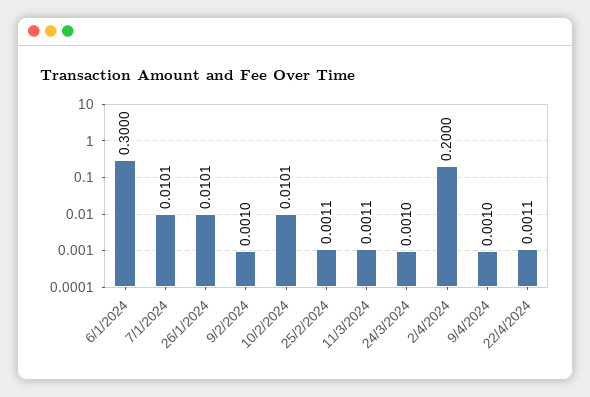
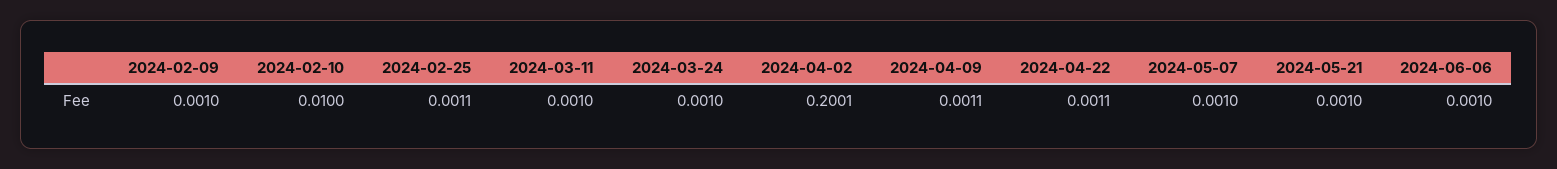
6/1/2024: 0.3 -> none
7/1/2024: 0.0101 -> none
26/1/2024: 0.0101 -> none
10/2/2024: 0.0101 -> 0.01
11/3/2024: 0.0011 -> 0.001
2/4/2024: 0.2 -> 0.2001
9/4/2024: 0.001 -> 0.0011
2024-05-07: none -> 0.001
2024-05-21: none -> 0.001
2024-06-06: none -> 0.001

